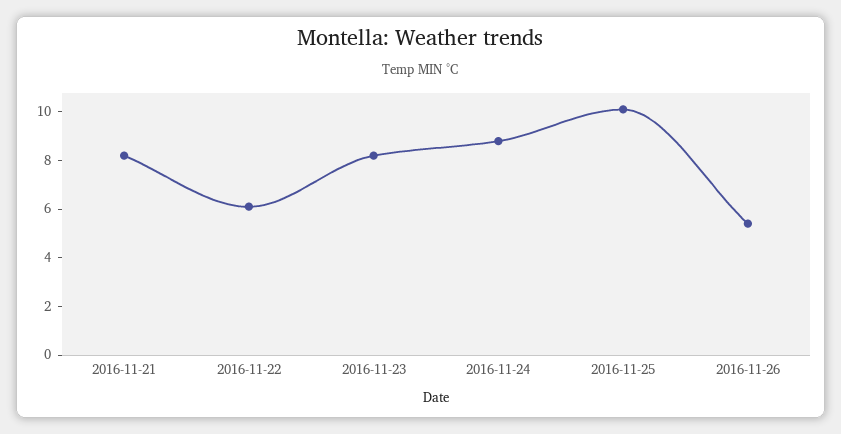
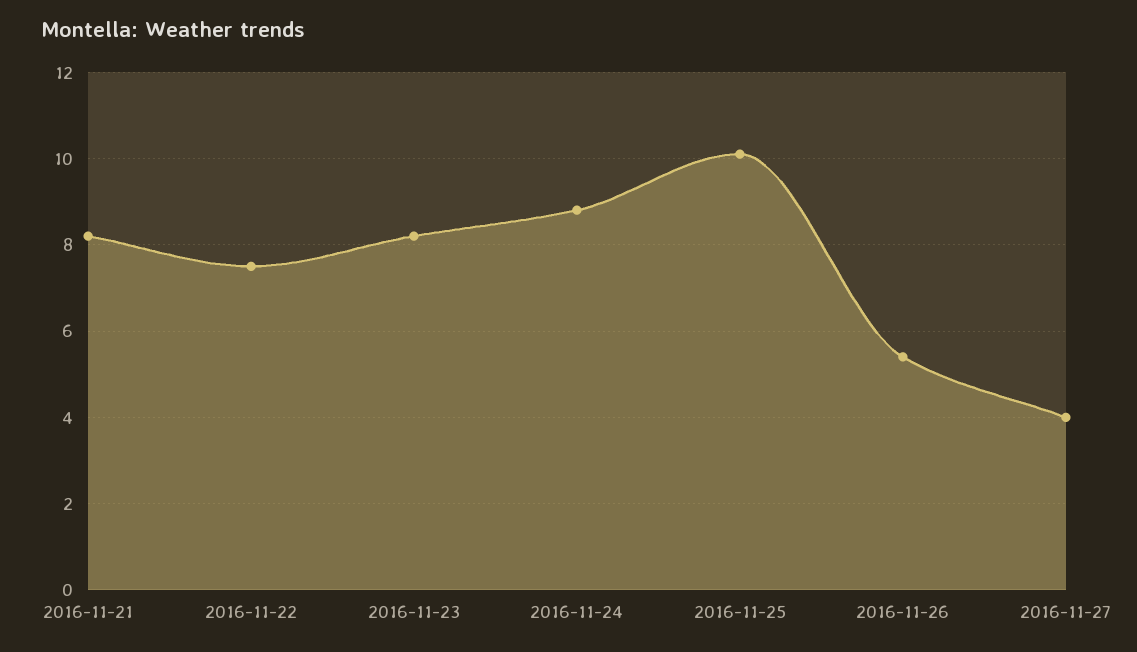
2016-11-22: 6 -> 7.5
2016-11-27: none -> 4

